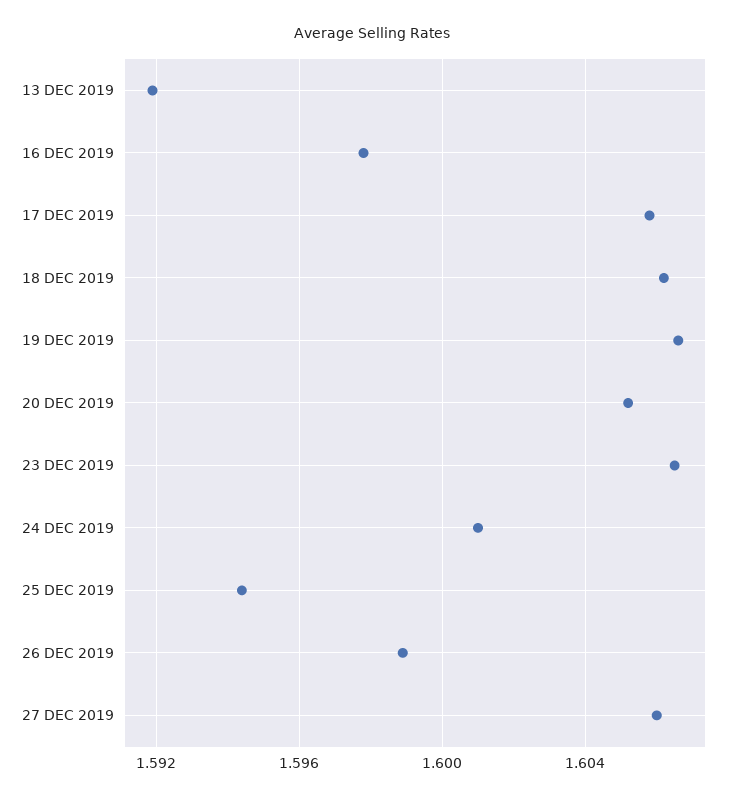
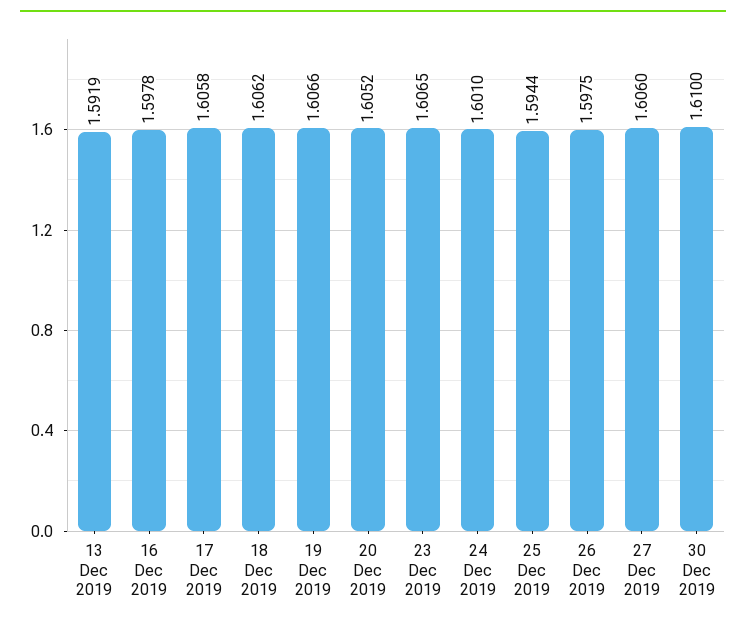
26 DEC 2019: 1.599 -> 1.5975
30 Dec 2019: none -> 1.61

